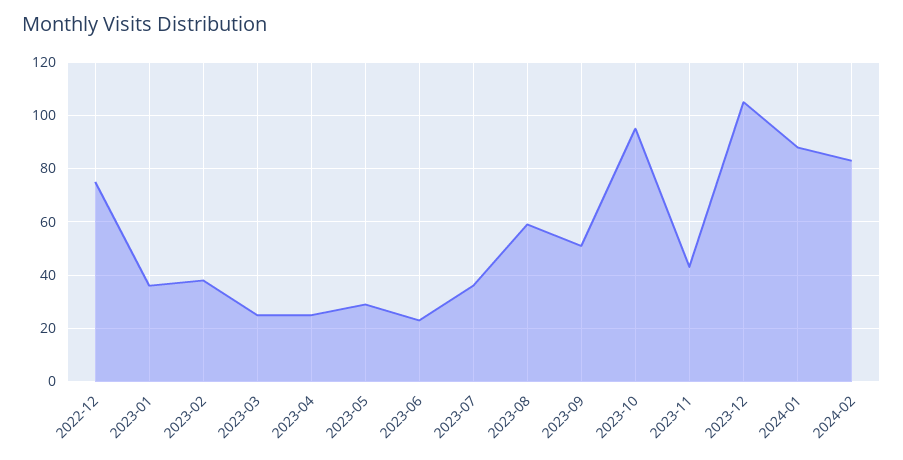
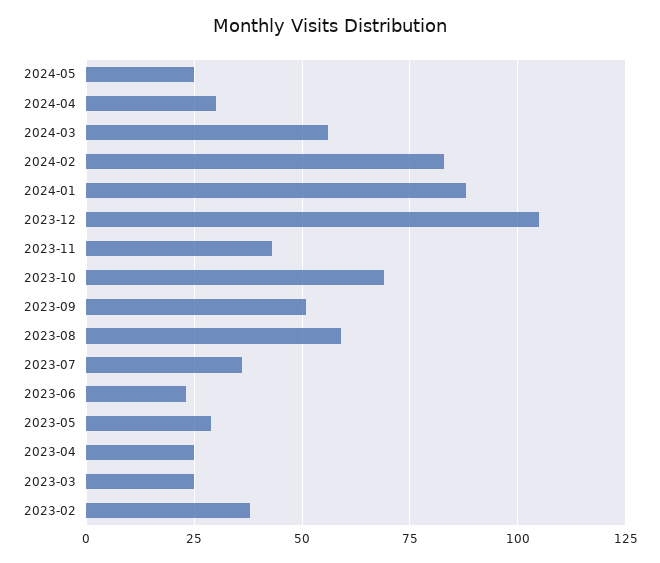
2022-12: 75 -> none
2023-01: 35 -> none
2023-10: 95 -> 70
2024-05: none -> 25
2024-04: none -> 30
2024-03: none -> 55

